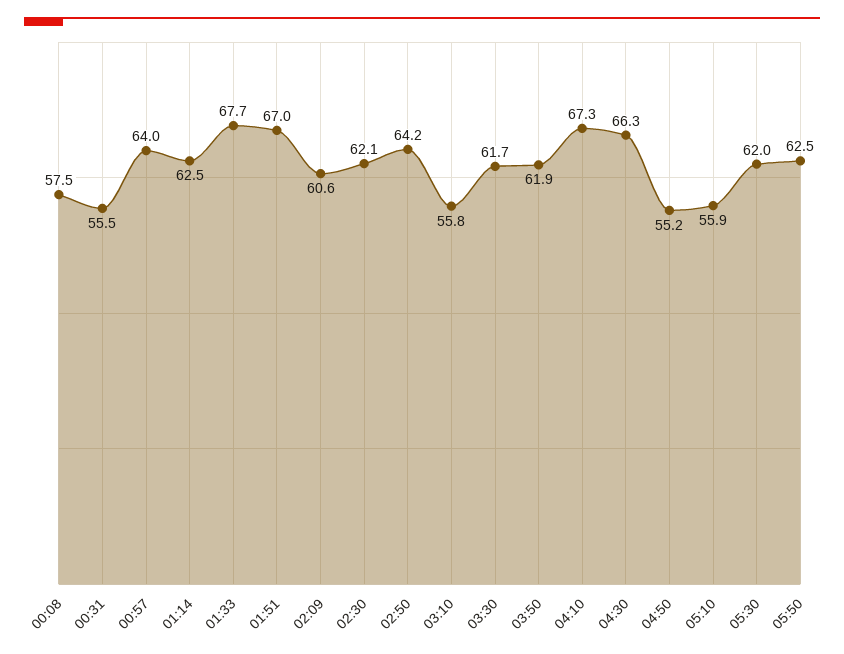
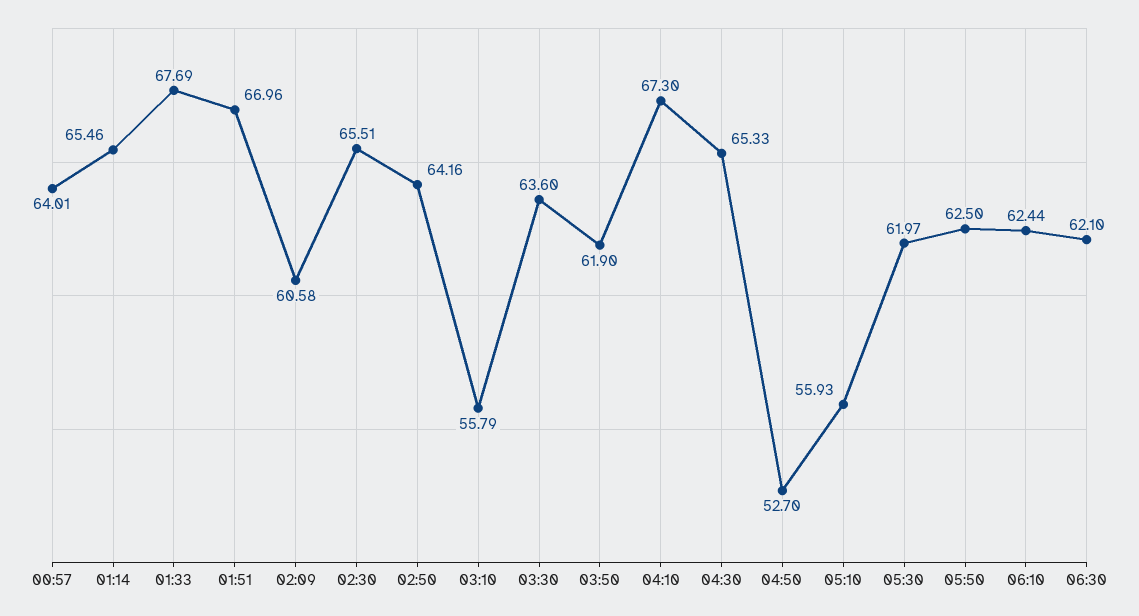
00:08: 57.5 -> none
00:31: 55.5 -> none
01:14: 62.5 -> 65.46
02:30: 62.1 -> 65.51
03:30: 61.7 -> 63.6
04:30: 66.3 -> 65.33
04:50: 55.2 -> 52.7
06:10: none -> 62.44
06:30: none -> 62.1

